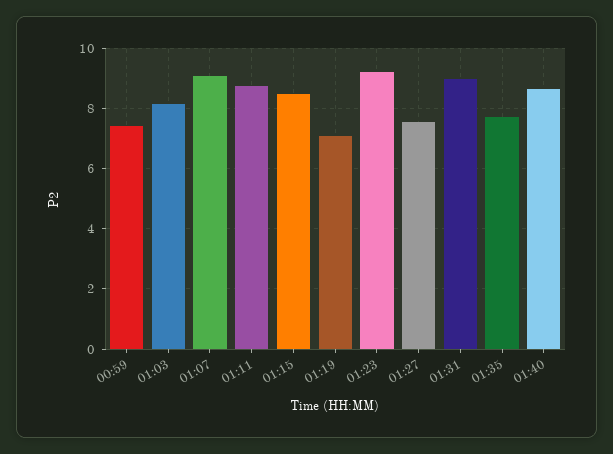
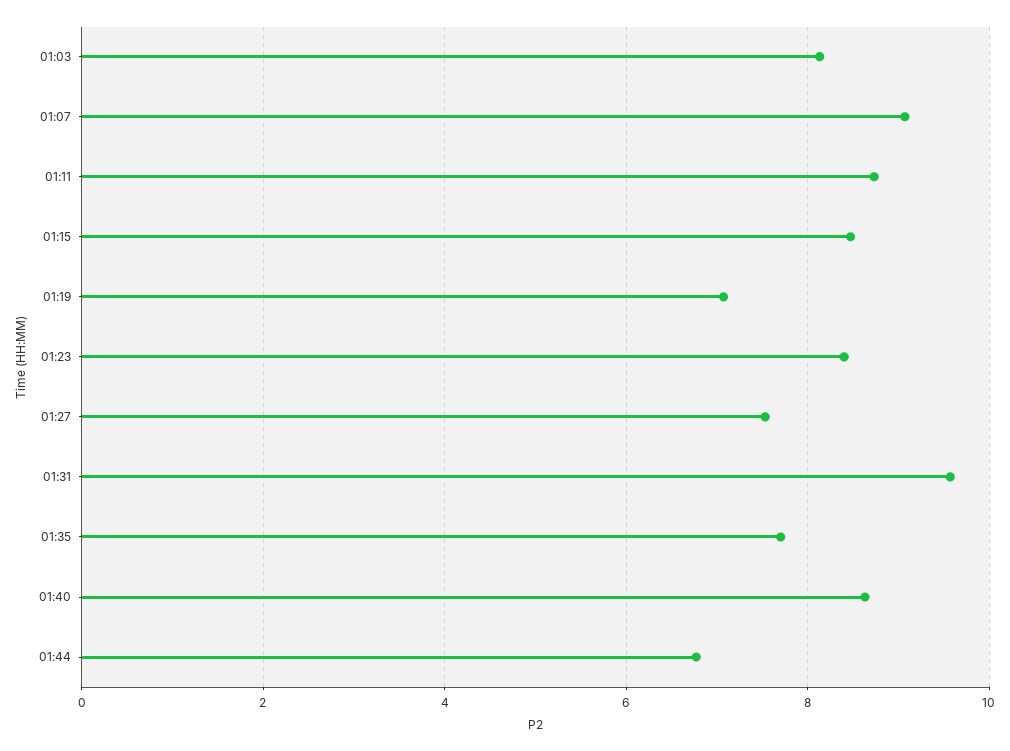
00:59: 7.4 -> none
01:23: 9.2 -> 8.4
01:31: 9 -> 9.6
01:44: none -> 6.8

